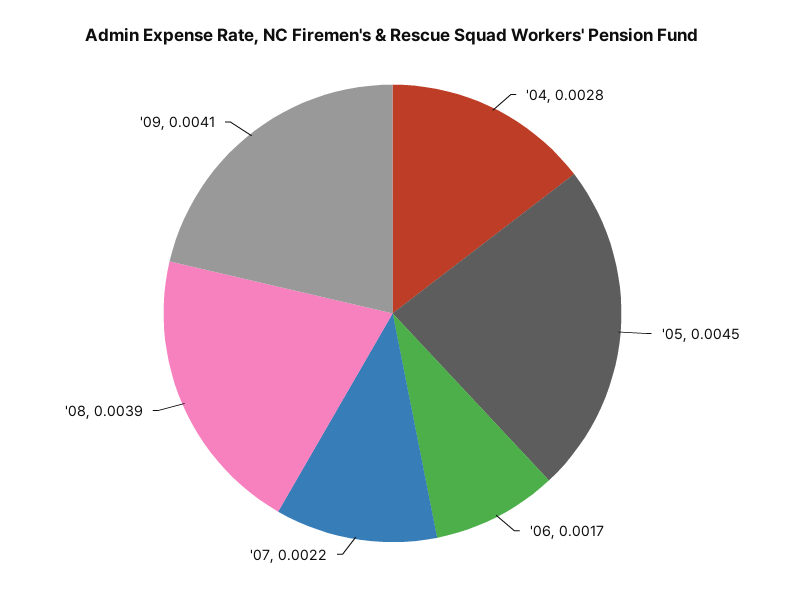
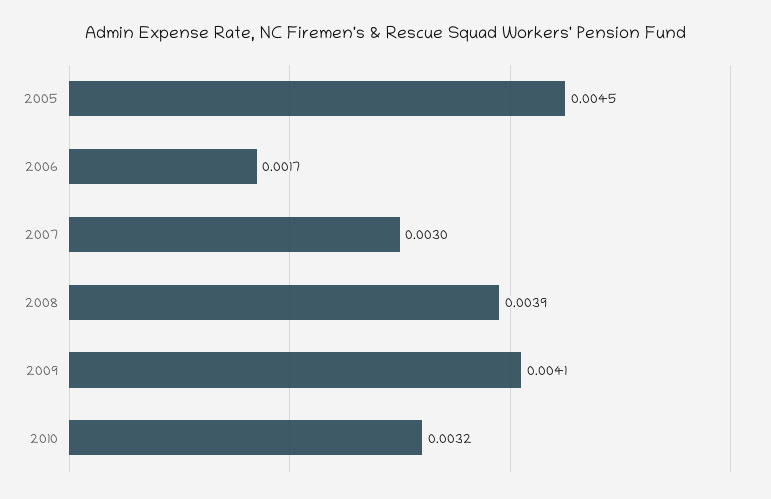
'04: 0.0028 -> none
'07: 0.0022 -> 0.003
2010: none -> 0.0032

